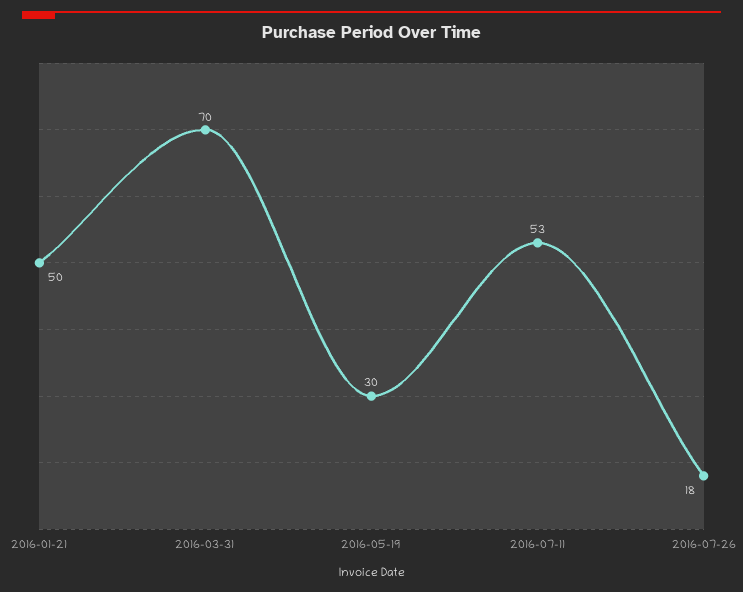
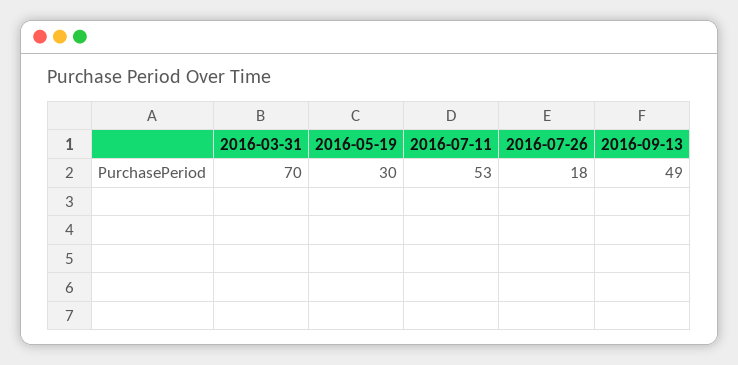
2016-01-21: 50 -> none
2016-09-13: none -> 49

